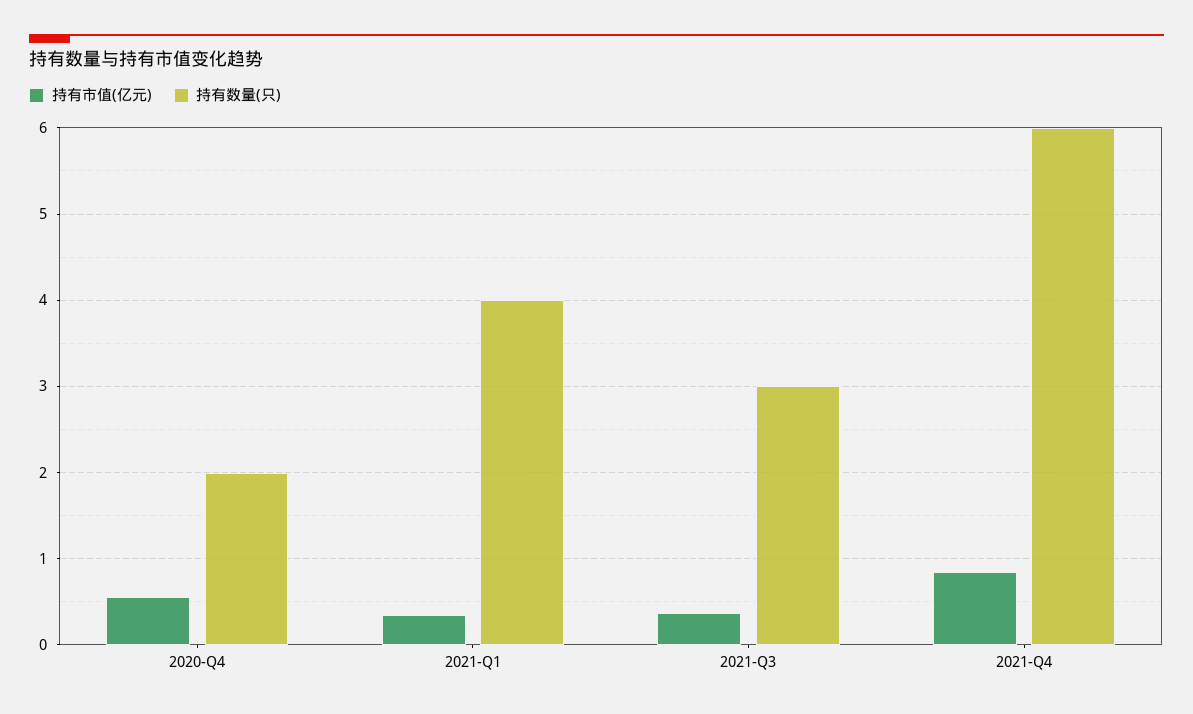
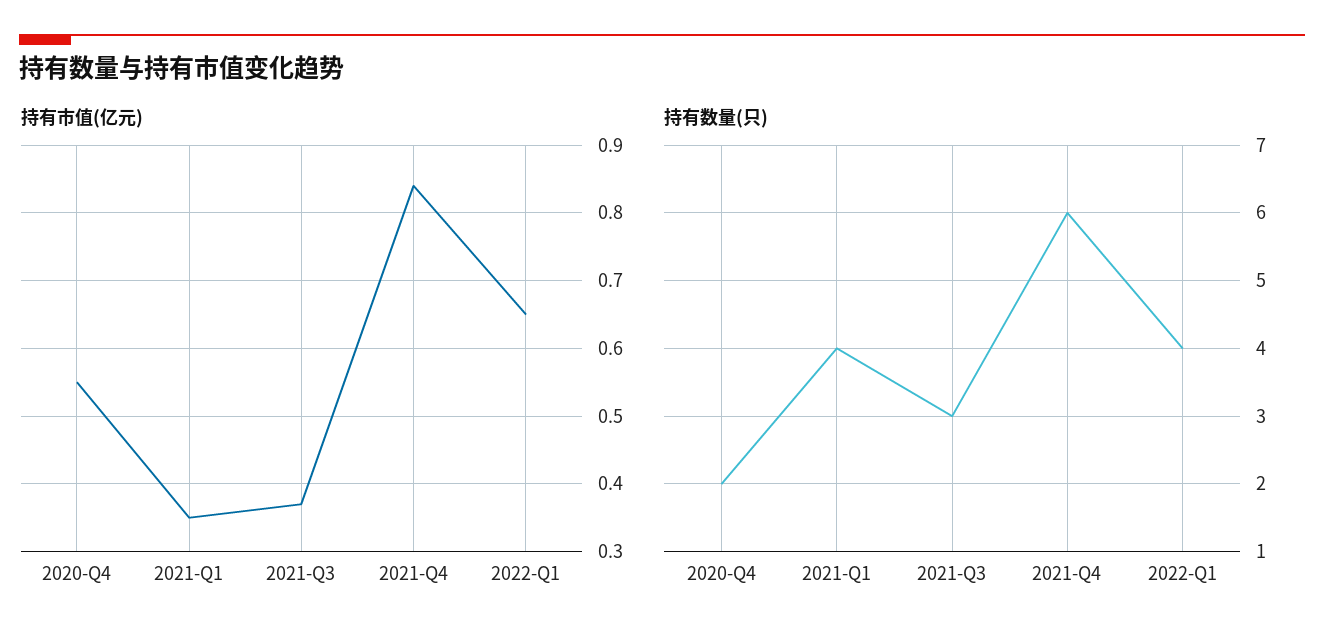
持有市值(亿元), 2022-Q1: none -> 0.65
持有数量(只), 2022-Q1: none -> 4

